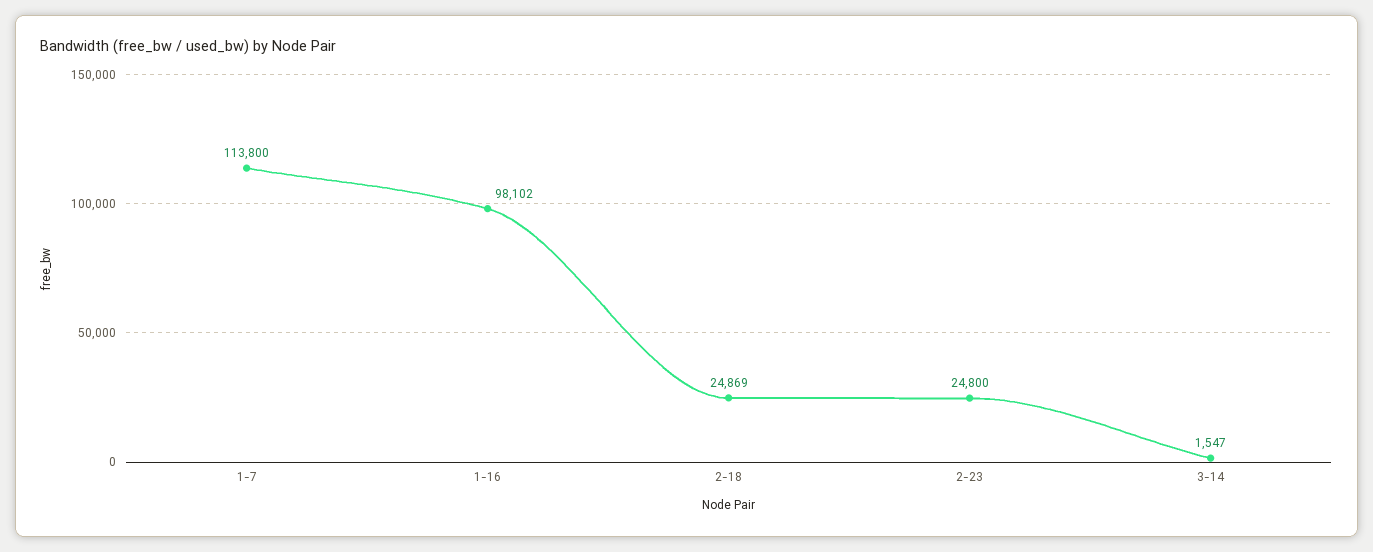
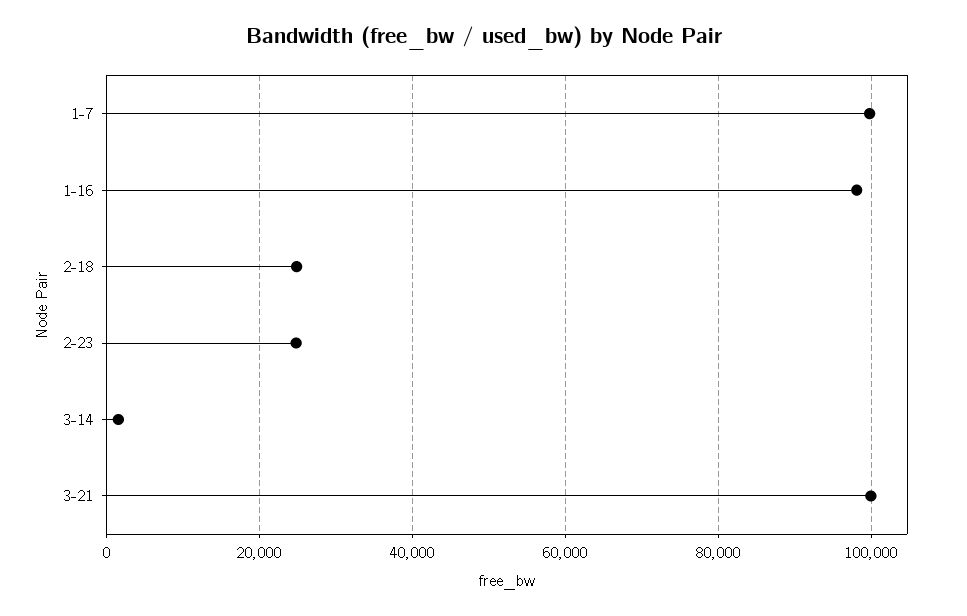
1-7: 113800 -> 100000
3-21: none -> 100000

